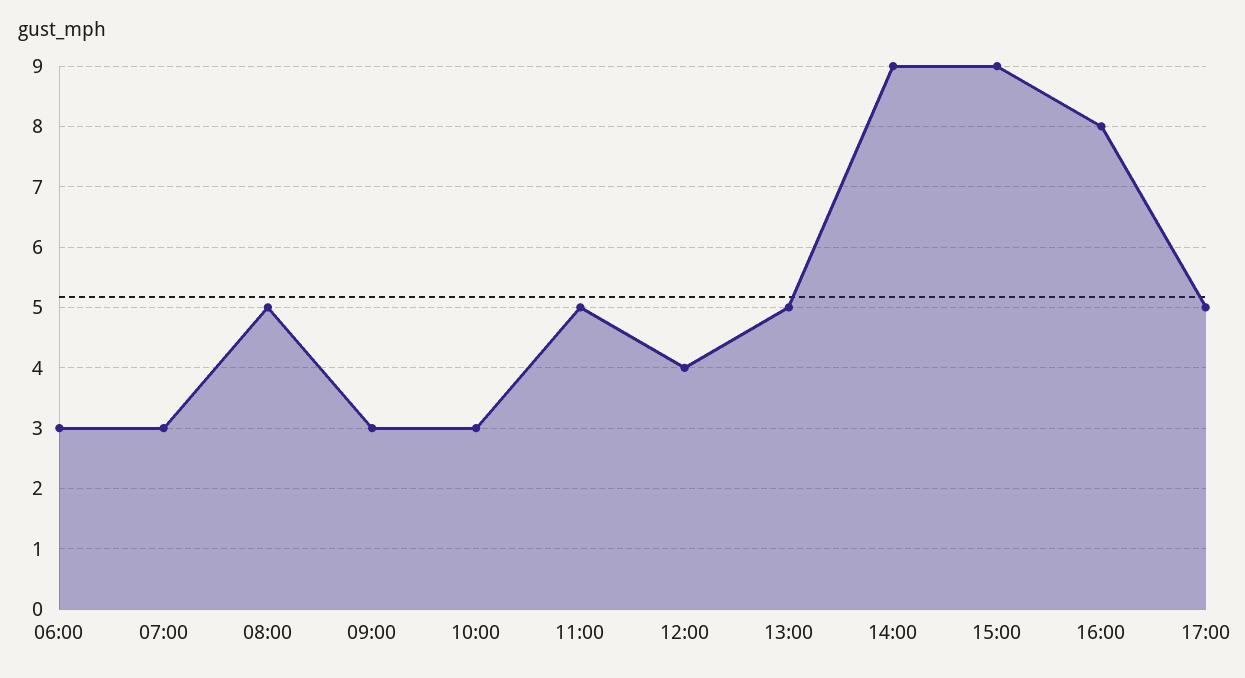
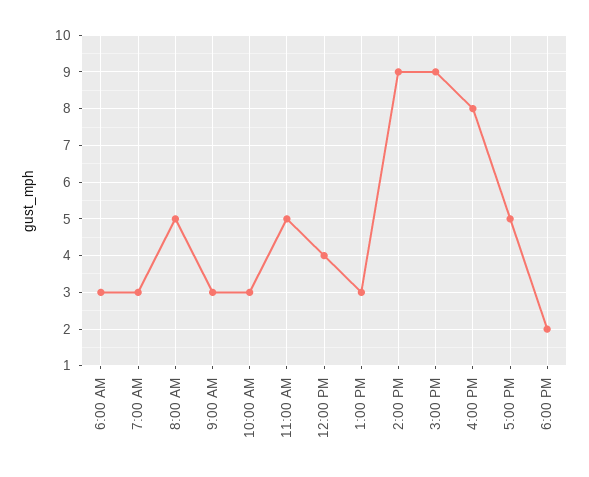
13:00: 5 -> 3
6:00 PM: none -> 2

